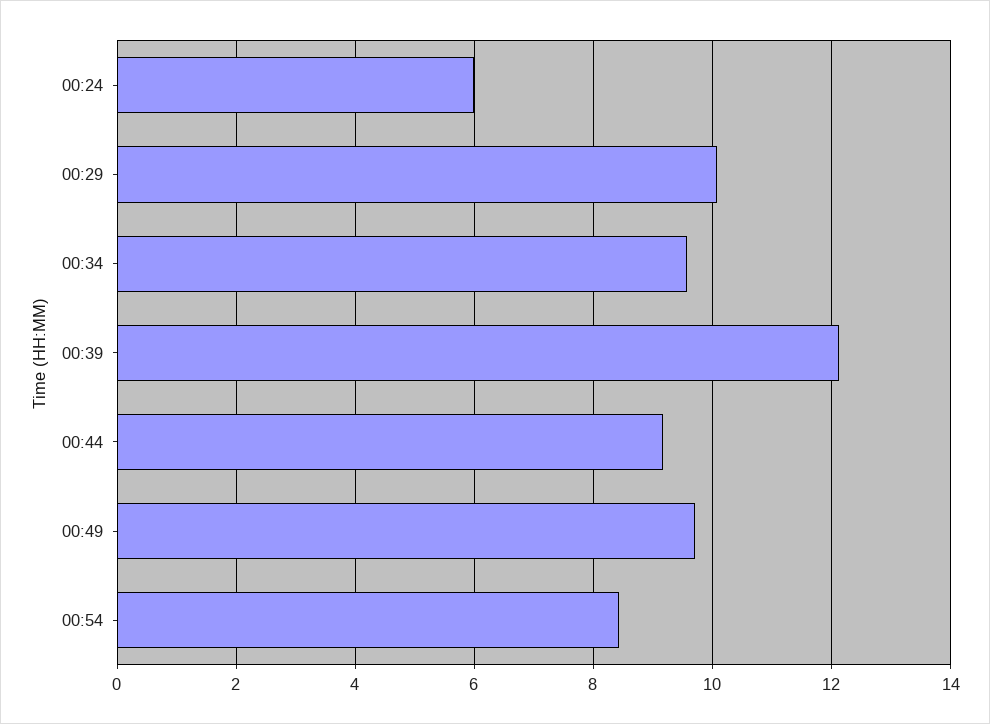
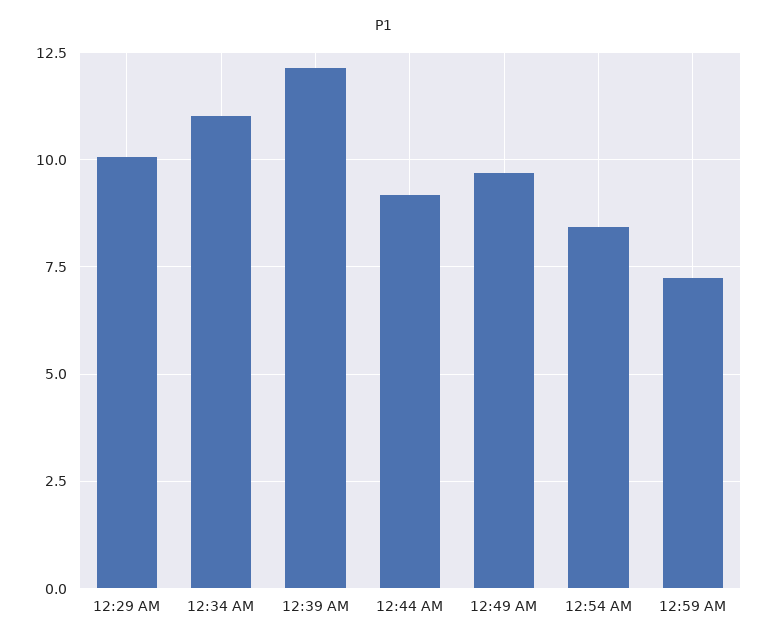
00:24: 6 -> none
00:34: 9.6 -> 11
12:59 AM: none -> 7.25

